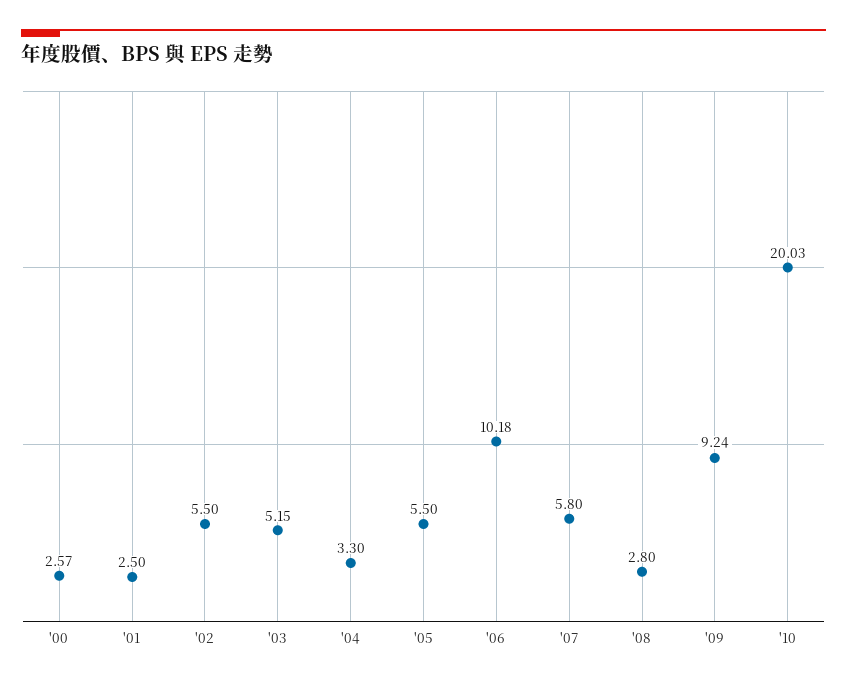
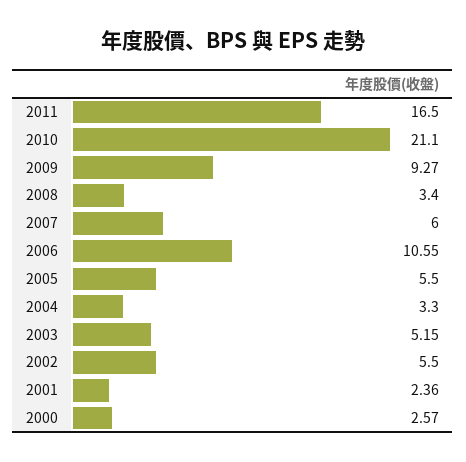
'01: 2.5 -> 2.36
'06: 10.18 -> 10.55
'07: 5.8 -> 6
'08: 2.8 -> 3.4
'09: 9.24 -> 9.27
'10: 20.03 -> 21.1
2011: none -> 16.5

